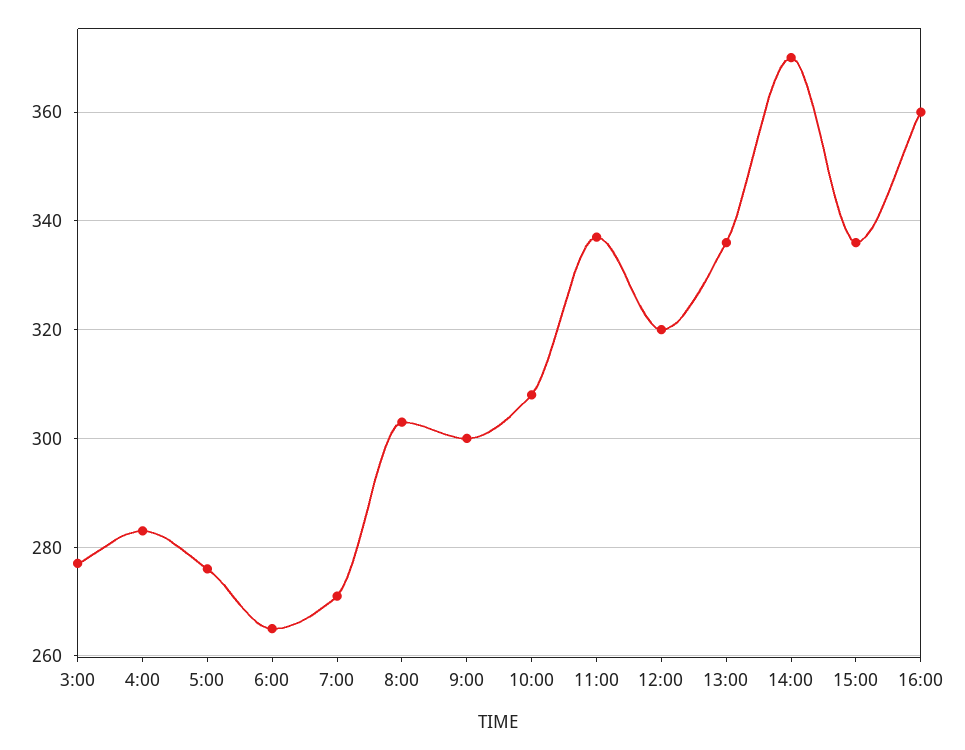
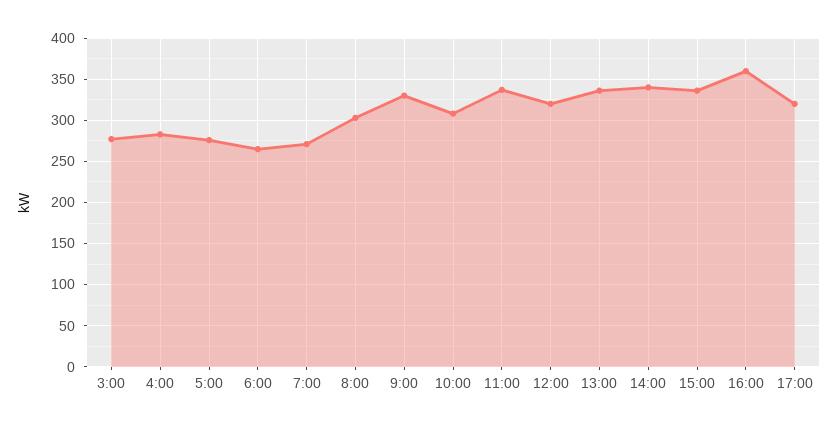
9:00: 300 -> 330
14:00: 370 -> 340
17:00: none -> 320

